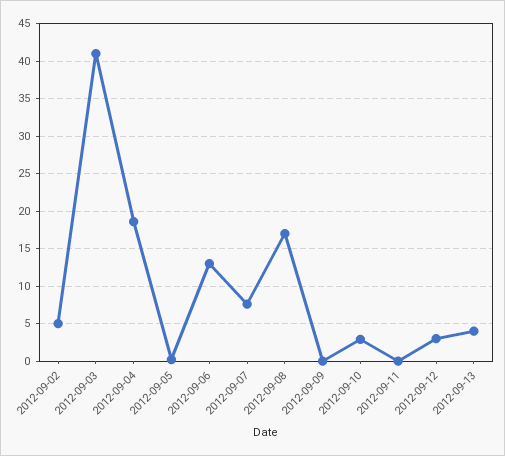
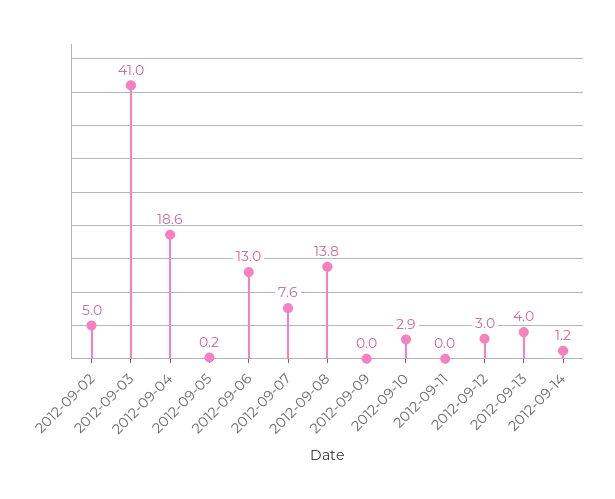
2012-09-08: 17 -> 13.8
2012-09-14: none -> 1.2

